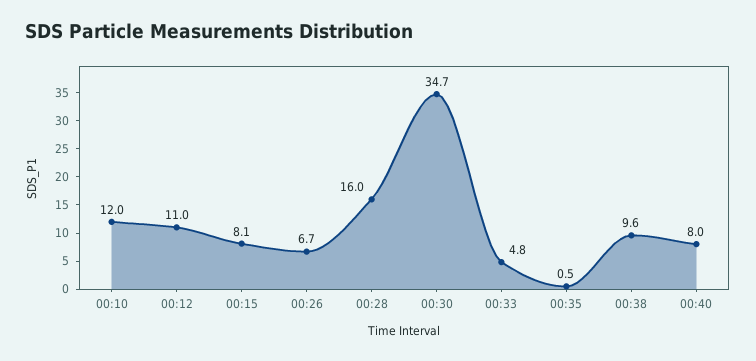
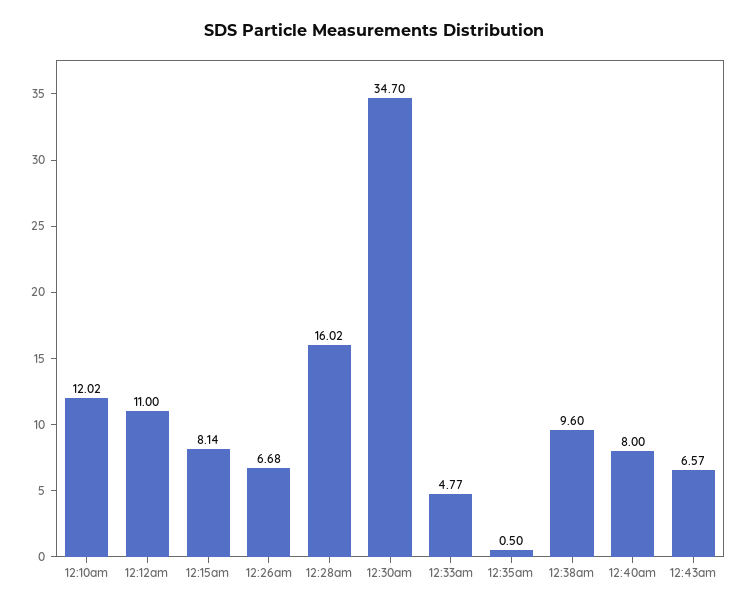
12:43am: none -> 6.57

